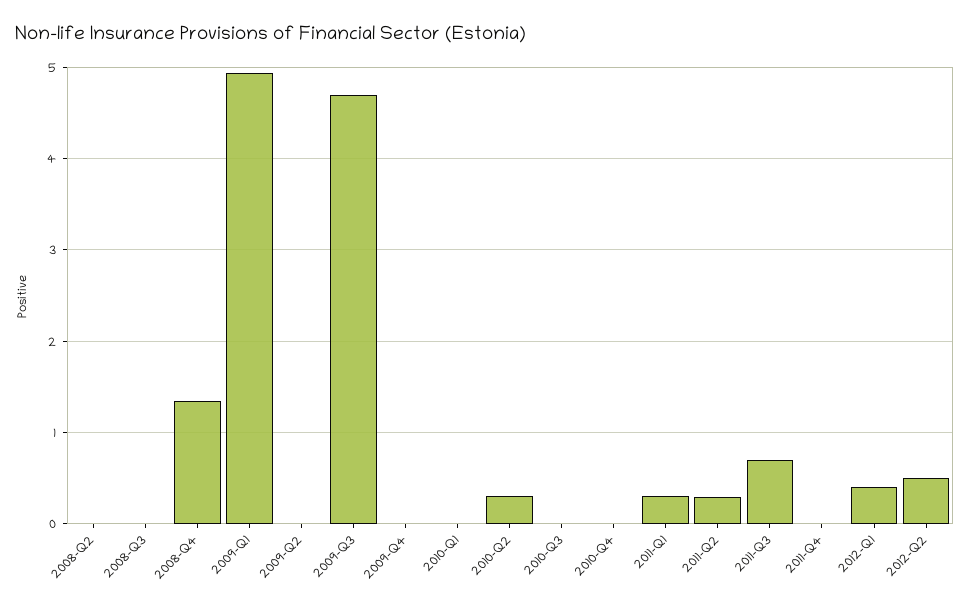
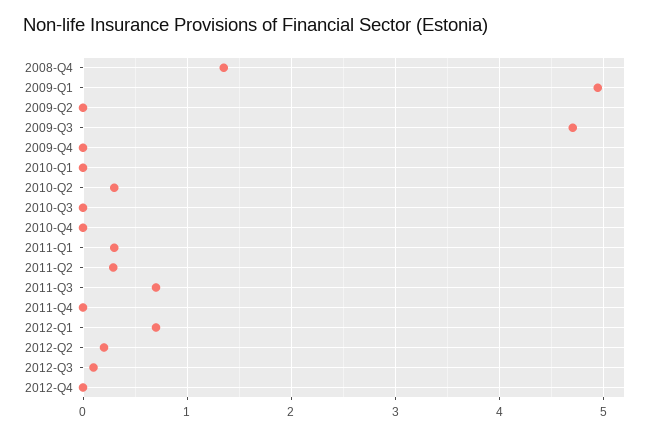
2008-Q2: 0 -> none
2008-Q3: 0 -> none
2012-Q1: 0.4 -> 0.7
2012-Q2: 0.5 -> 0.2
2012-Q3: none -> 0.1
2012-Q4: none -> 0

